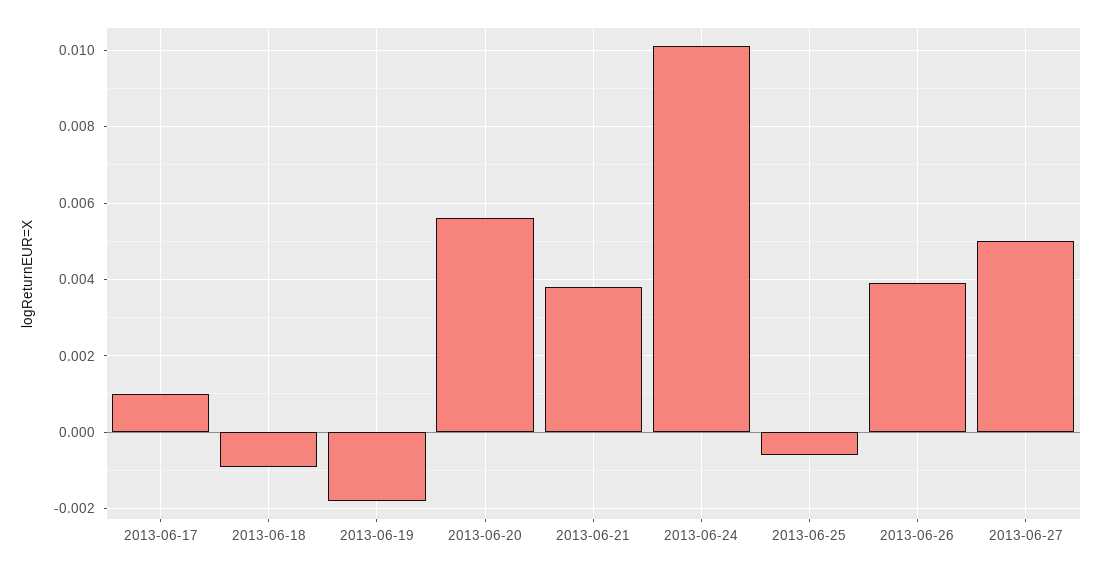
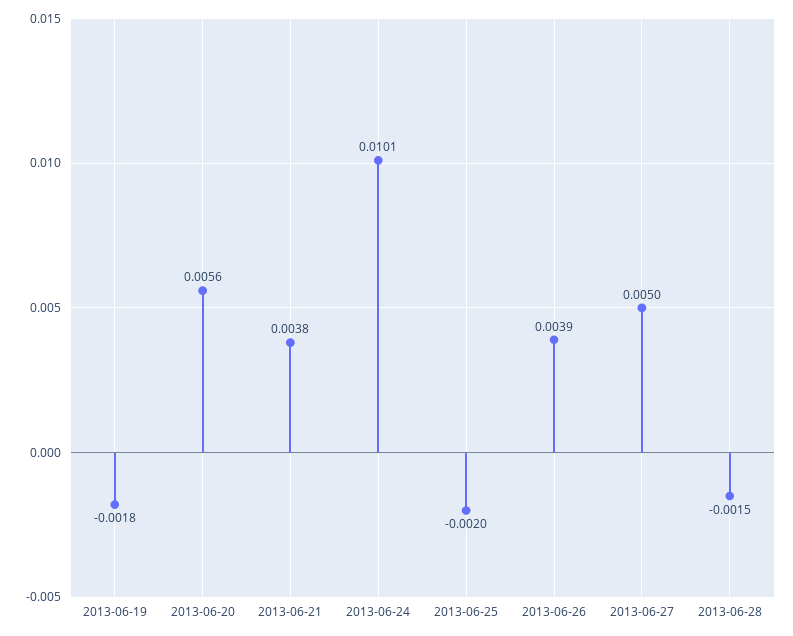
2013-06-17: 0.001 -> none
2013-06-18: -0.001 -> none
2013-06-25: -0.0005 -> -0.002
2013-06-28: none -> -0.0015

